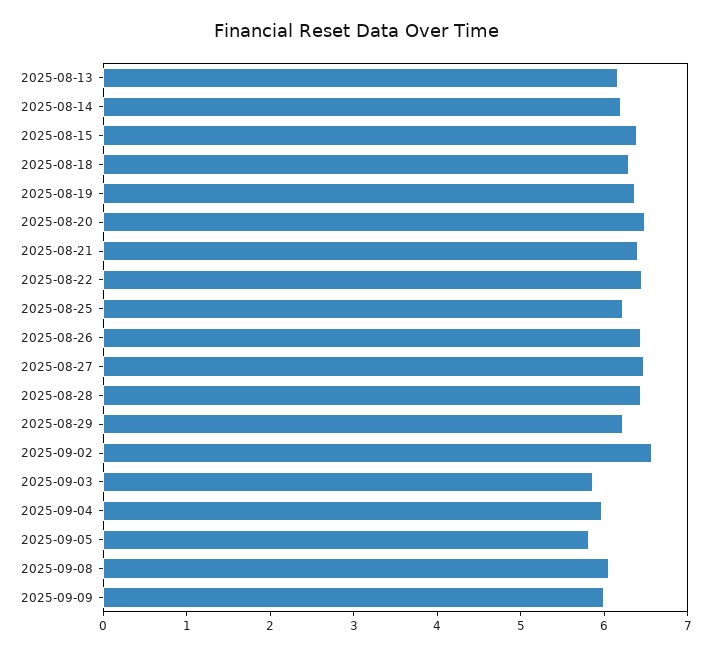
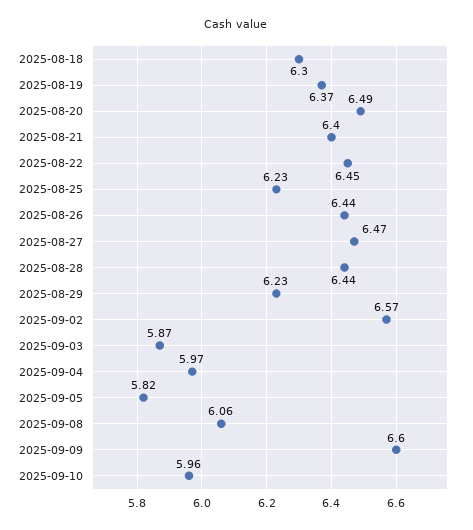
2025-08-13: 6.2 -> none
2025-08-14: 6.2 -> none
2025-08-15: 6.4 -> none
2025-09-09: 6 -> 6.6
2025-09-10: none -> 5.96

